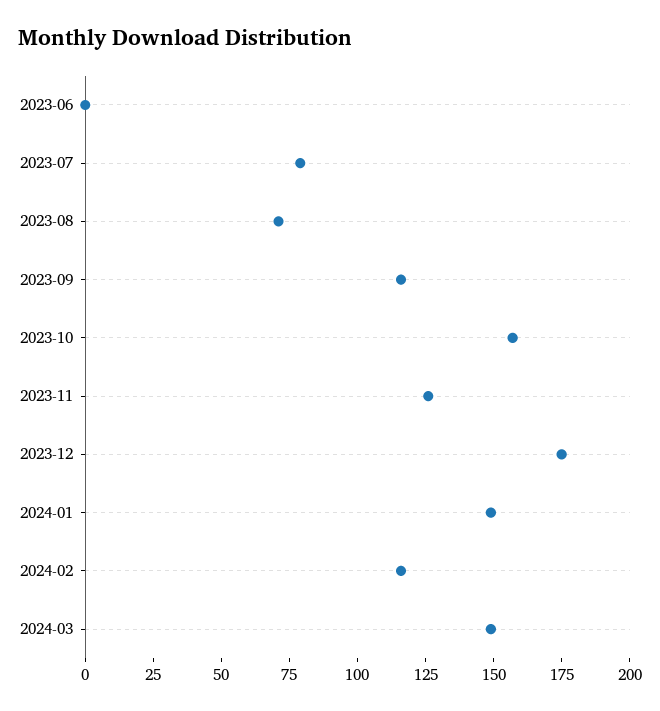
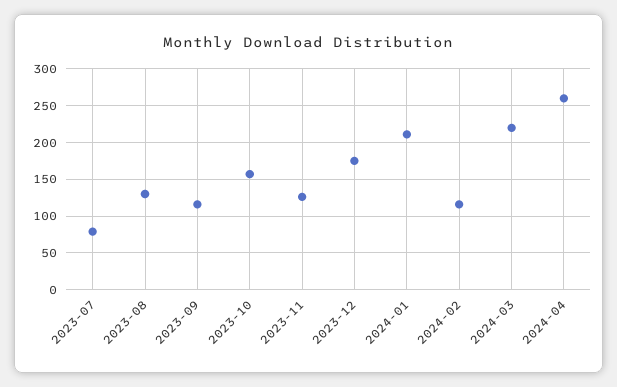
2023-06: 0 -> none
2023-08: 70 -> 130
2024-01: 150 -> 210
2024-03: 150 -> 220
2024-04: none -> 260

